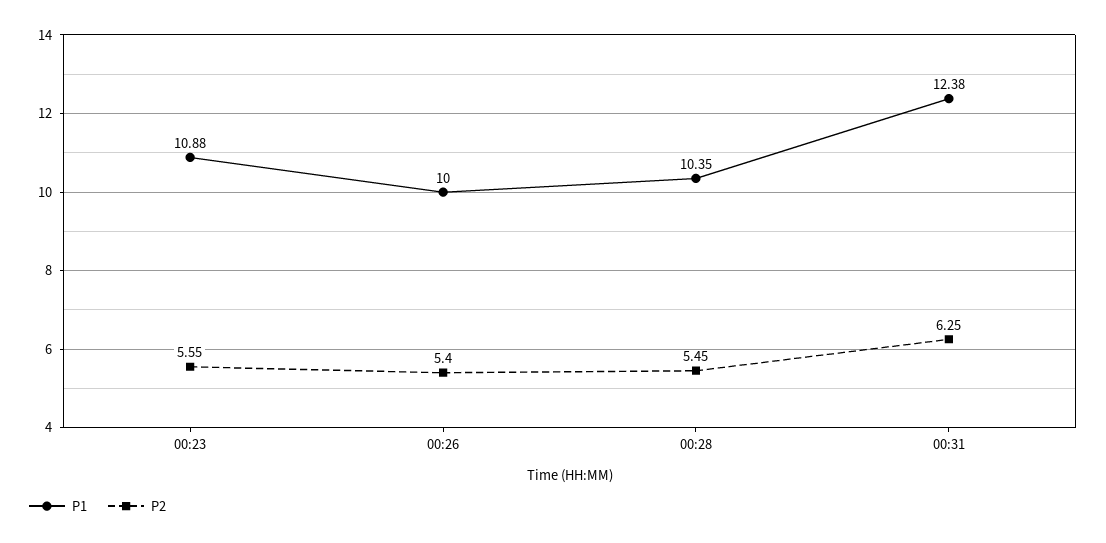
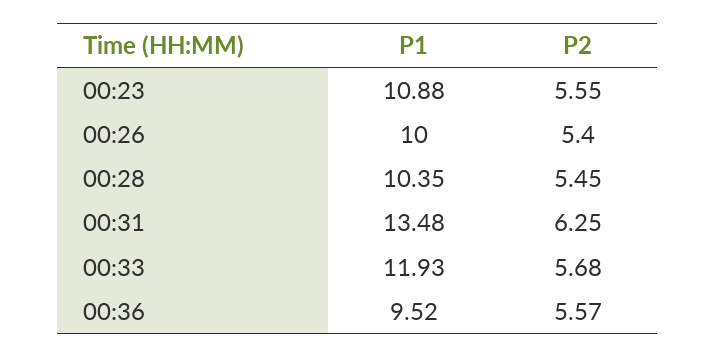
P1, 00:31: 12.38 -> 13.48
P1, 00:33: none -> 11.93
P2, 00:33: none -> 5.68
P1, 00:36: none -> 9.52
P2, 00:36: none -> 5.57

